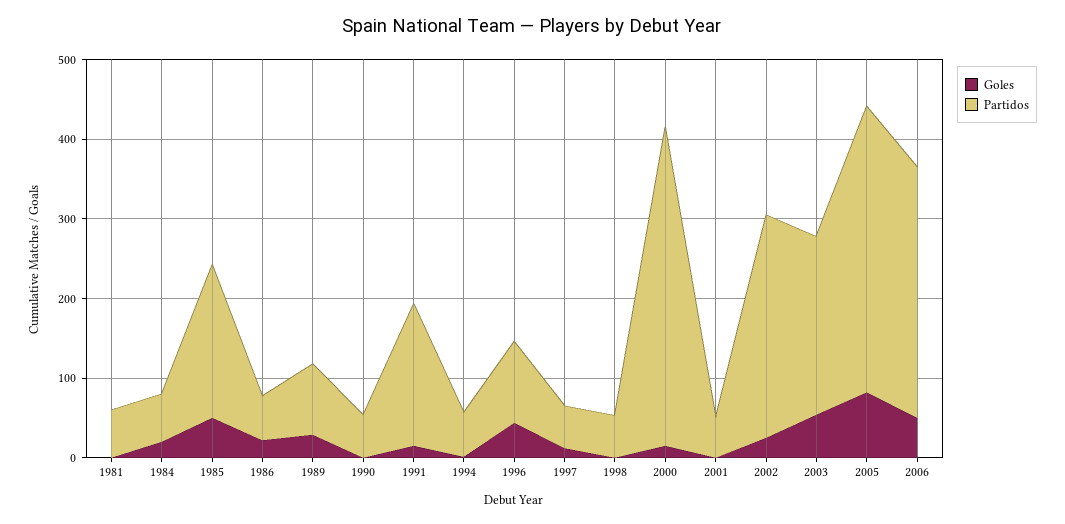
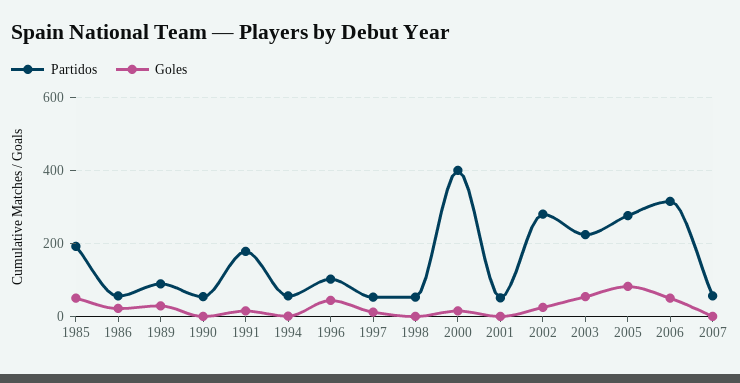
Goles, 1981: 0 -> none
Partidos, 1981: 60 -> none
Goles, 1984: 20 -> none
Partidos, 1984: 60 -> none
Partidos, 2005: 360 -> 280
Partidos, 2007: none -> 60
Goles, 2007: none -> 0

